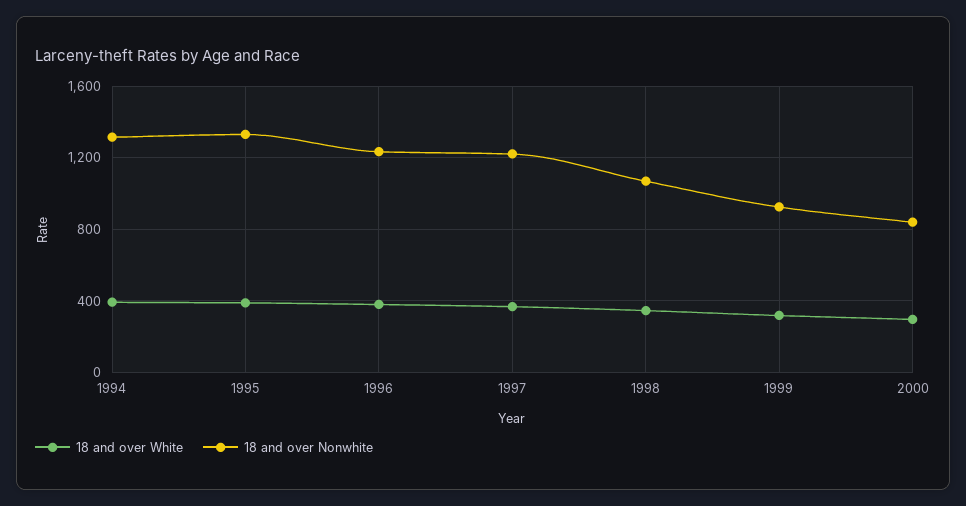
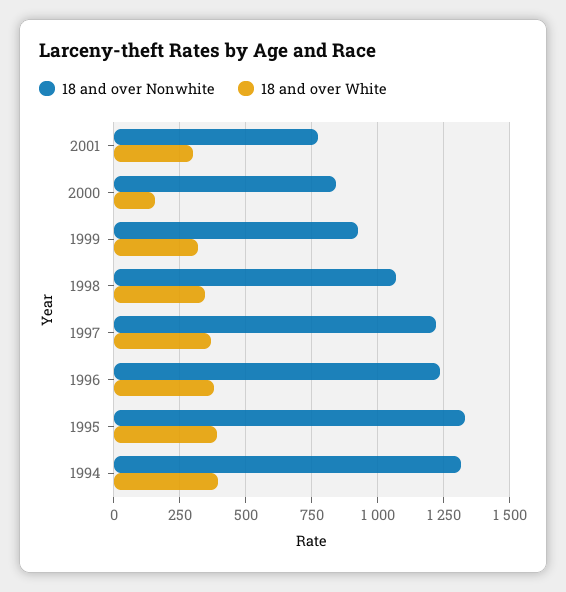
18 and over White, 2000: 300 -> 150
18 and over Nonwhite, 2001: none -> 775
18 and over White, 2001: none -> 300

